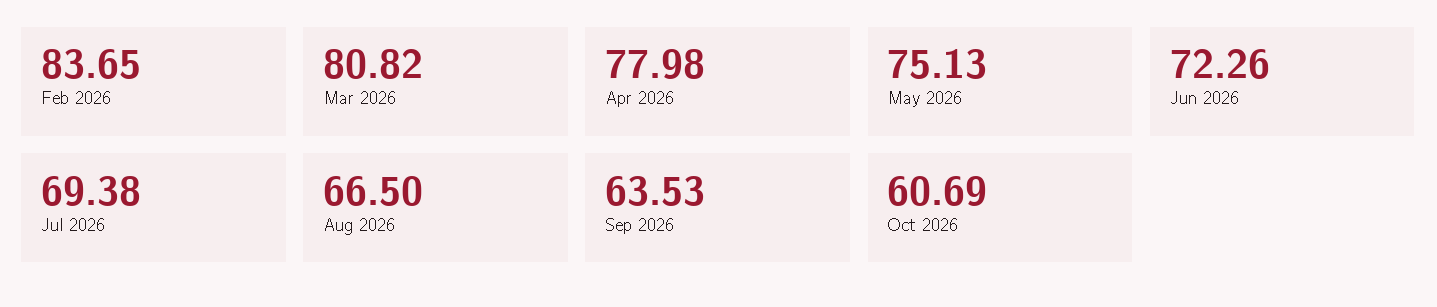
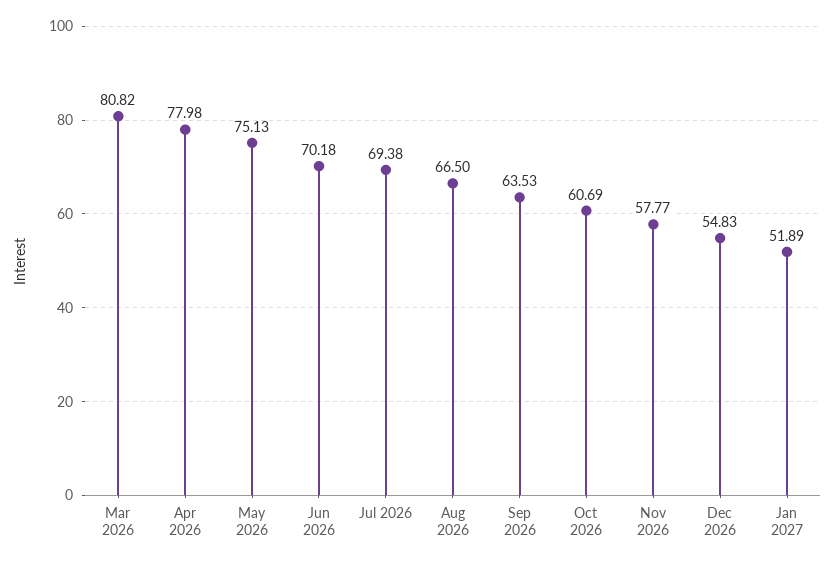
Feb 2026: 83.65 -> none
Jun 2026: 72.26 -> 70.18
Nov 2026: none -> 57.77
Dec 2026: none -> 54.83
Jan 2027: none -> 51.89

